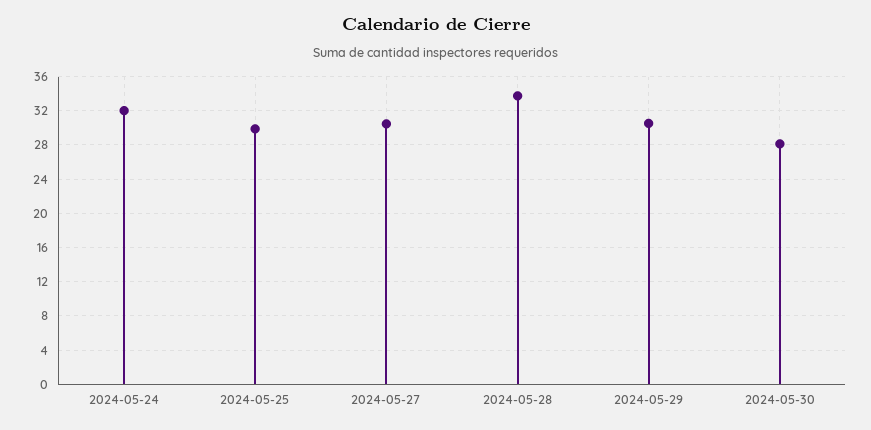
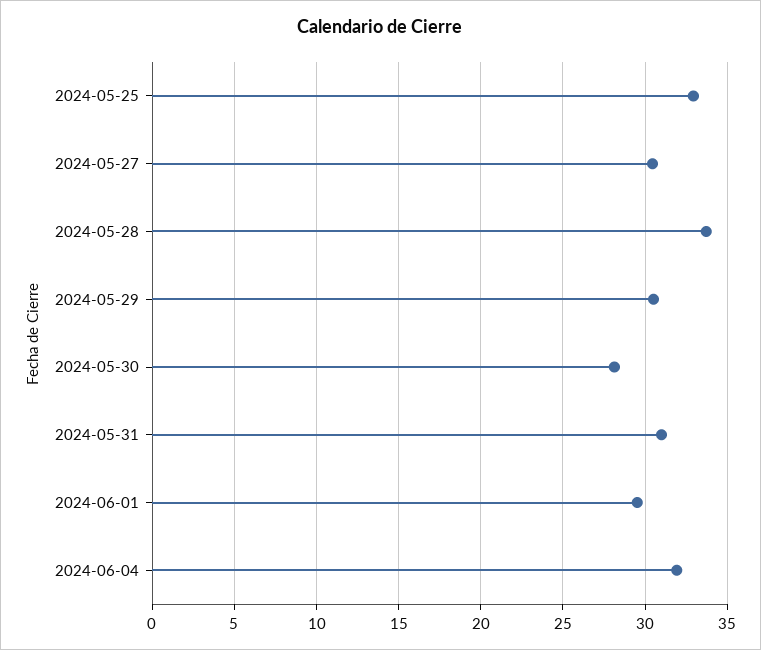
2024-05-24: 32 -> none
2024-05-25: 30 -> 33
2024-05-31: none -> 31
2024-06-01: none -> 29.5
2024-06-04: none -> 32

